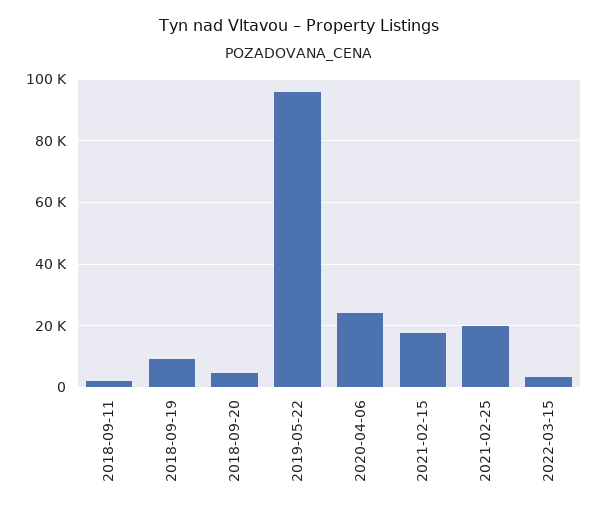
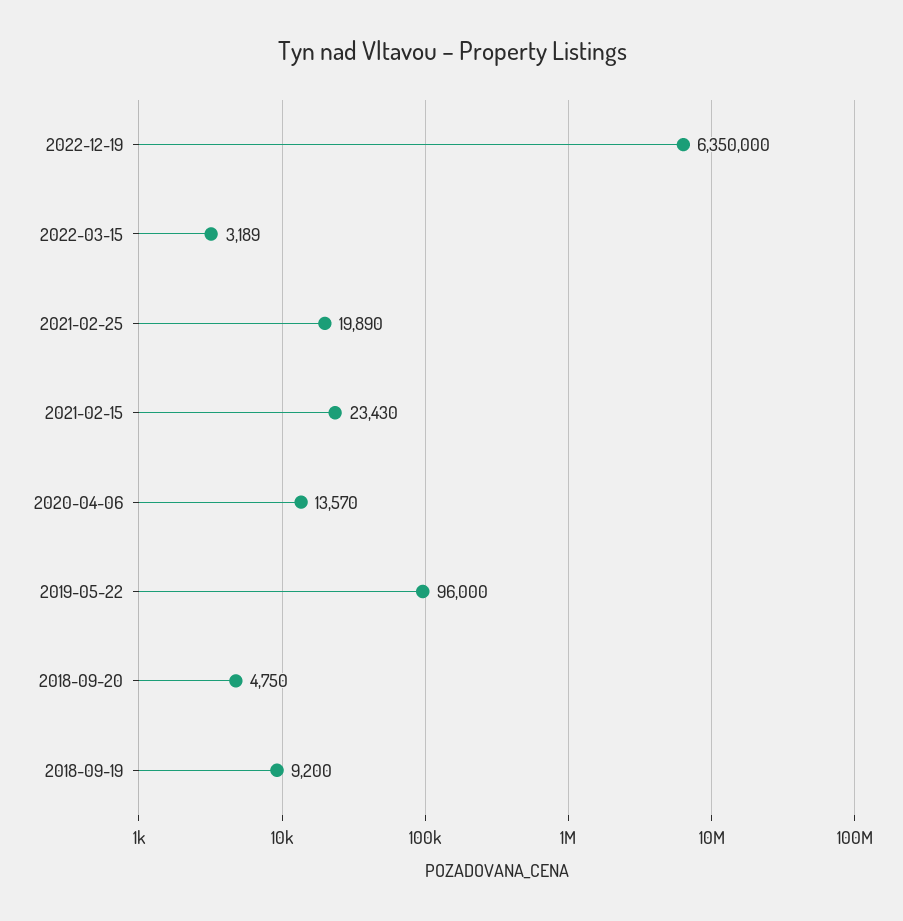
2018-09-11: 2000 -> none
2020-04-06: 24000 -> 13570
2021-02-15: 18000 -> 23430
2022-12-19: none -> 6350000

